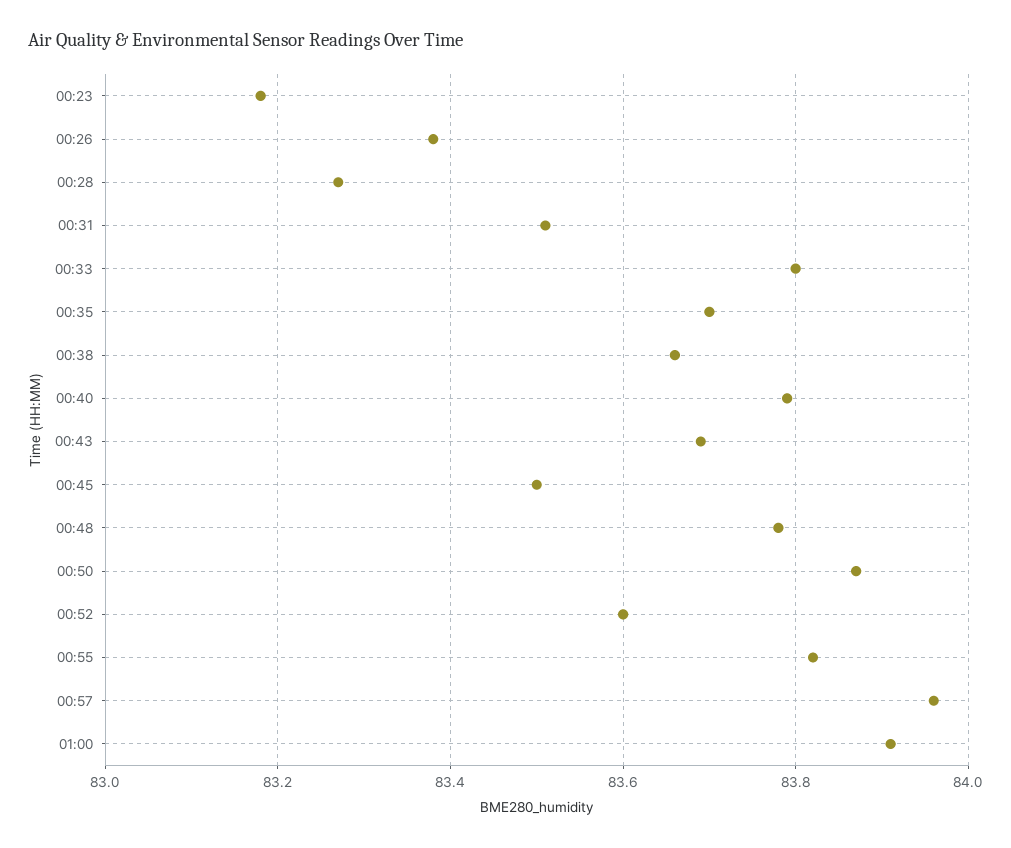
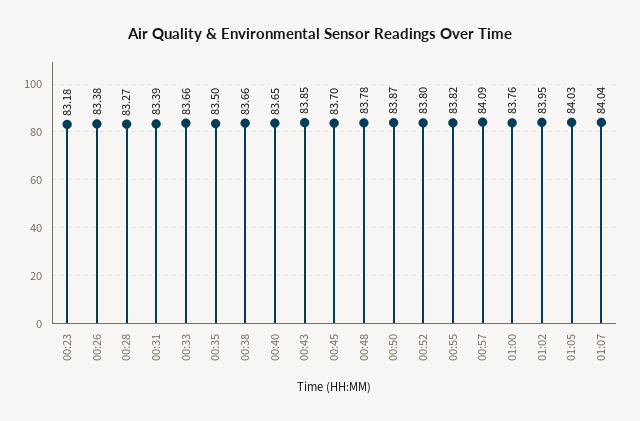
00:31: 83.5 -> 83.39
00:33: 83.8 -> 83.66
00:35: 83.7 -> 83.5
00:40: 83.8 -> 83.65
00:43: 83.7 -> 83.85
00:45: 83.5 -> 83.7
00:52: 83.6 -> 83.8
00:57: 83.95 -> 84.09
01:00: 83.9 -> 83.76
01:02: none -> 83.95
01:05: none -> 84.03
01:07: none -> 84.04

